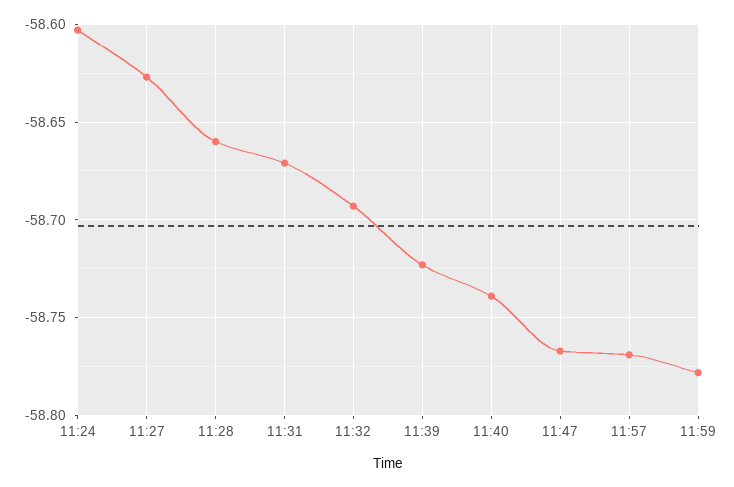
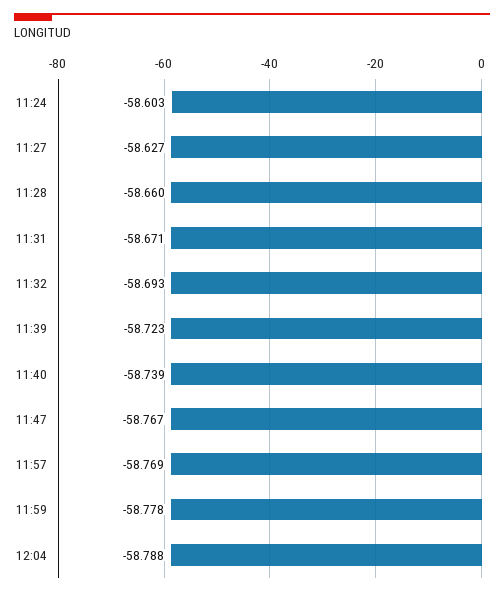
12:04: none -> -58.788

